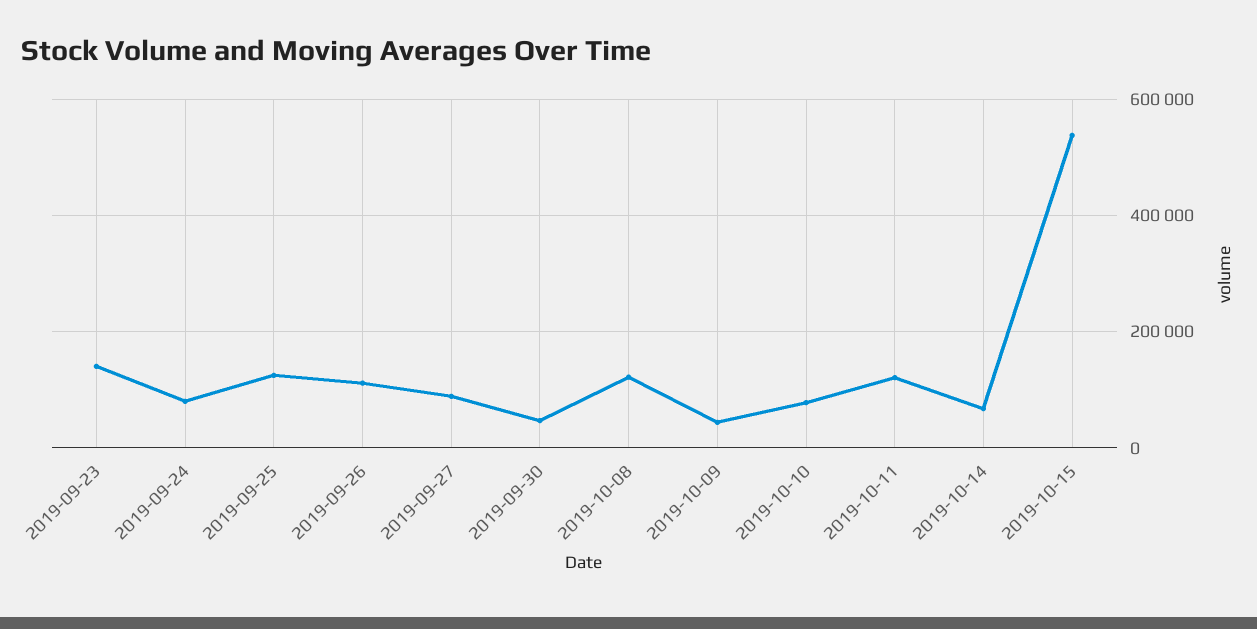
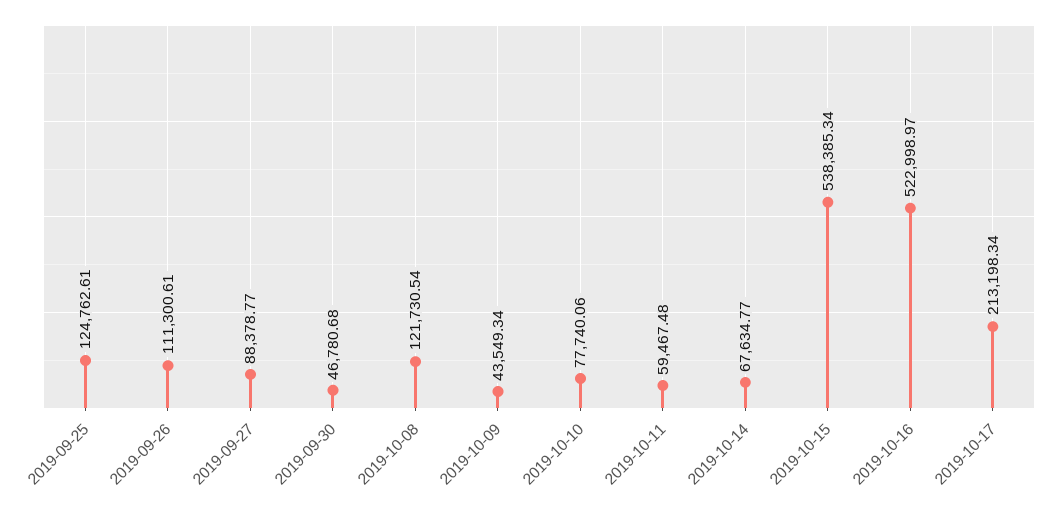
2019-09-23: 140000 -> none
2019-09-24: 80000 -> none
2019-10-11: 120000 -> 59467.48
2019-10-16: none -> 522998.97
2019-10-17: none -> 213198.34

